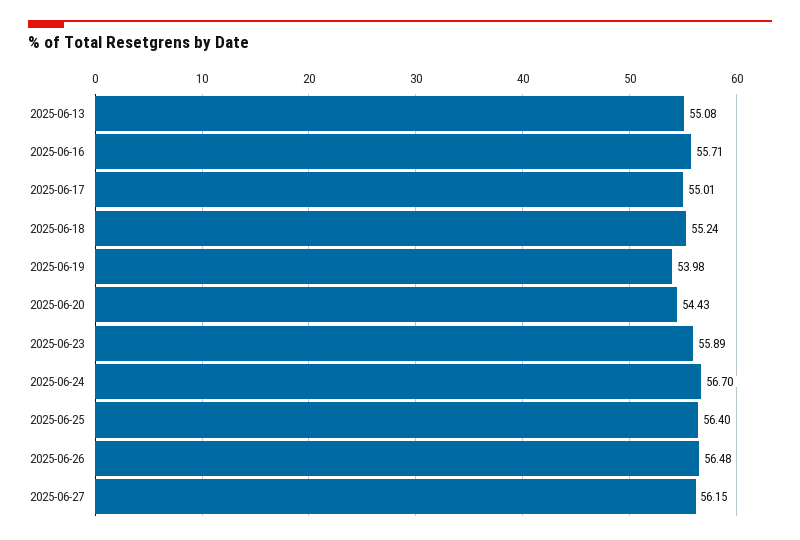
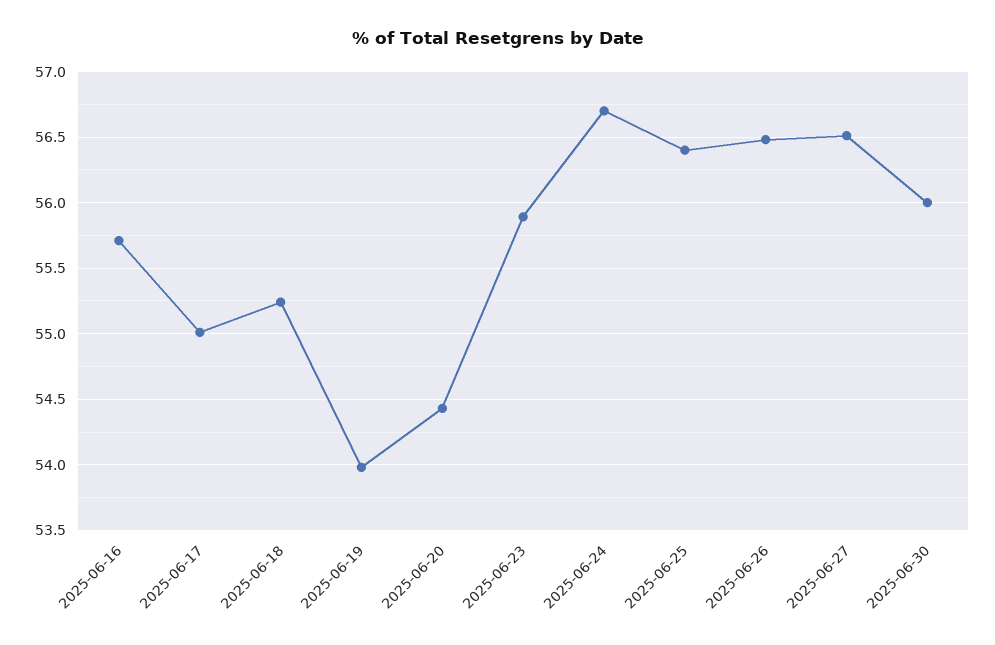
2025-06-13: 55.08 -> none
2025-06-27: 56.15 -> 56.5
2025-06-30: none -> 56

